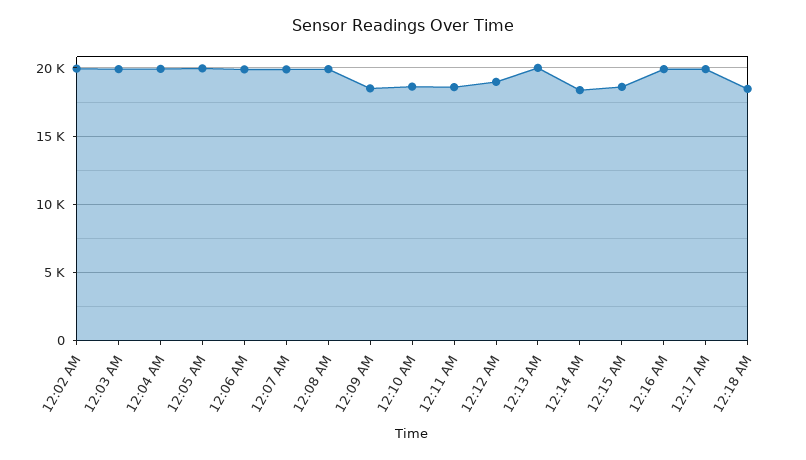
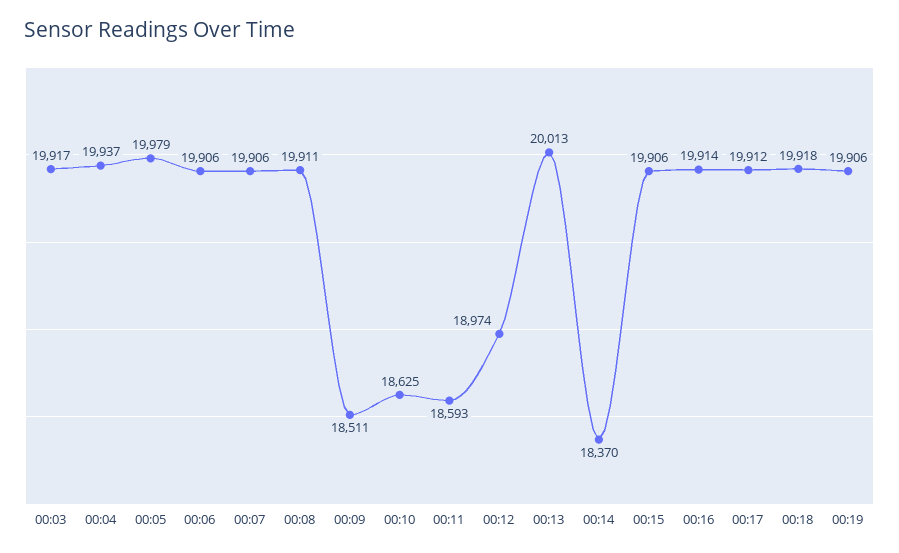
12:02 AM: 20000 -> none
12:15 AM: 18500 -> 19906
12:18 AM: 18500 -> 19918
00:19: none -> 19906

